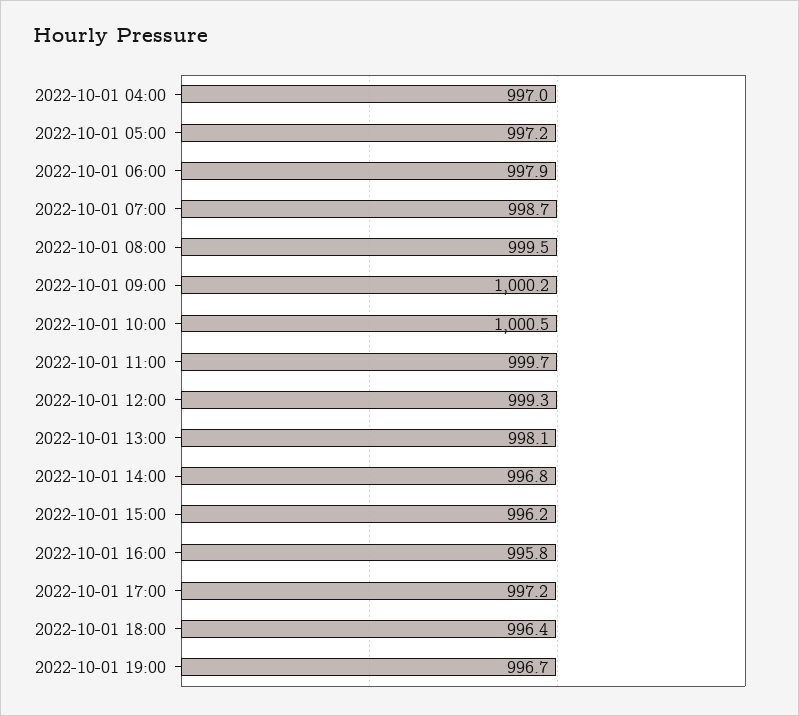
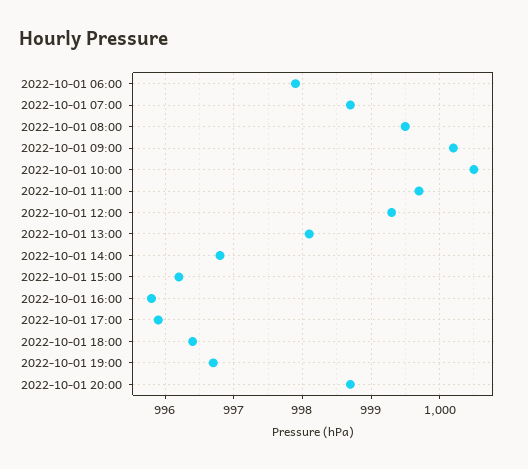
2022-10-01 04:00: 997 -> none
2022-10-01 05:00: 997.2 -> none
2022-10-01 17:00: 997.2 -> 995.9
2022-10-01 20:00: none -> 998.7

